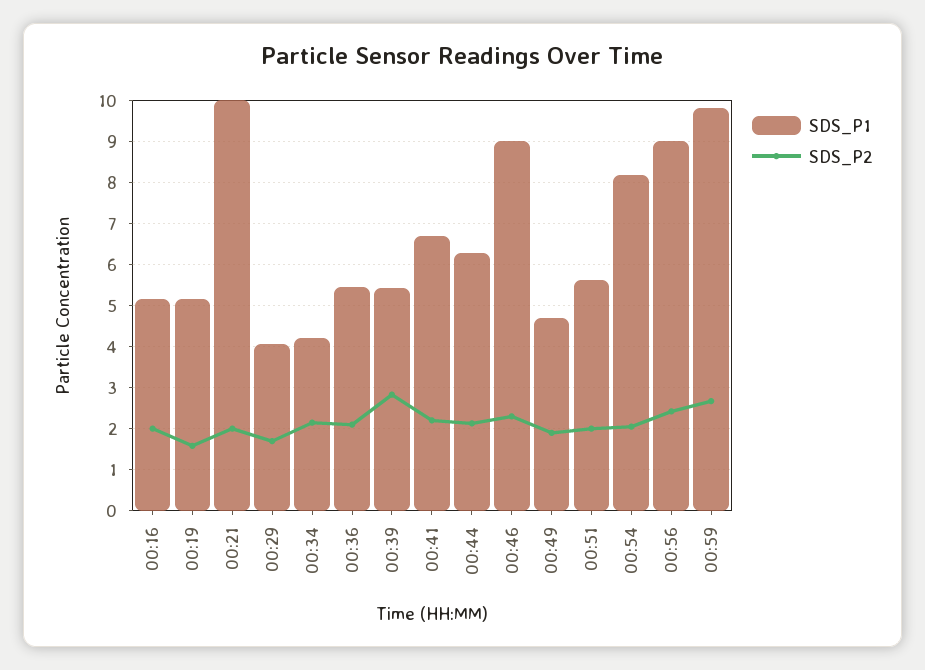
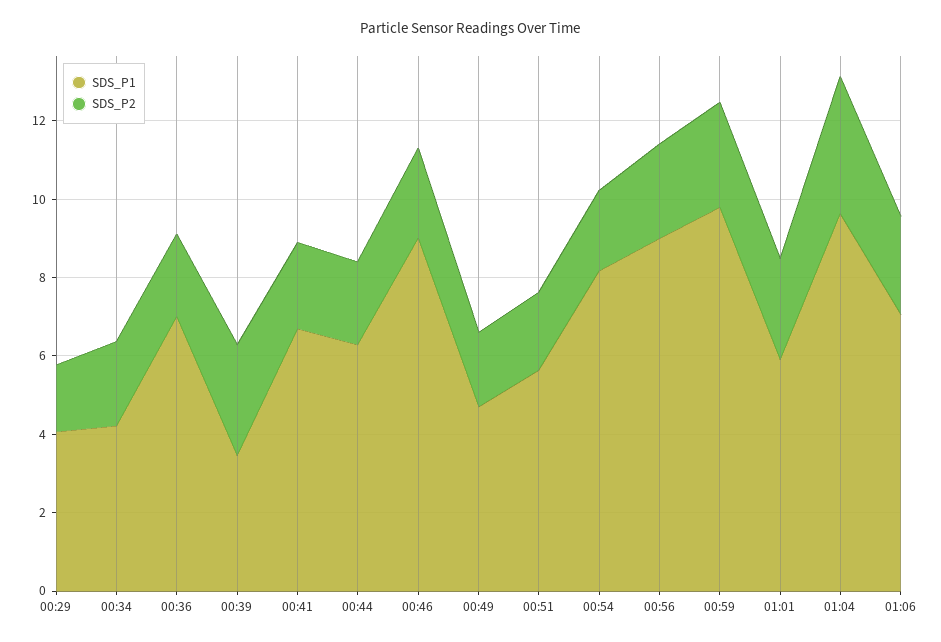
SDS_P1, 00:16: 5.2 -> none
SDS_P2, 00:16: 2 -> none
SDS_P1, 00:19: 5.2 -> none
SDS_P2, 00:19: 1.6 -> none
SDS_P1, 00:21: 10 -> none
SDS_P2, 00:21: 2 -> none
SDS_P1, 00:36: 5.4 -> 7
SDS_P1, 00:39: 5.4 -> 3.5
SDS_P1, 01:01: none -> 6
SDS_P2, 01:01: none -> 2.5
SDS_P1, 01:04: none -> 9.5
SDS_P2, 01:04: none -> 3.5
SDS_P1, 01:06: none -> 7
SDS_P2, 01:06: none -> 2.5

